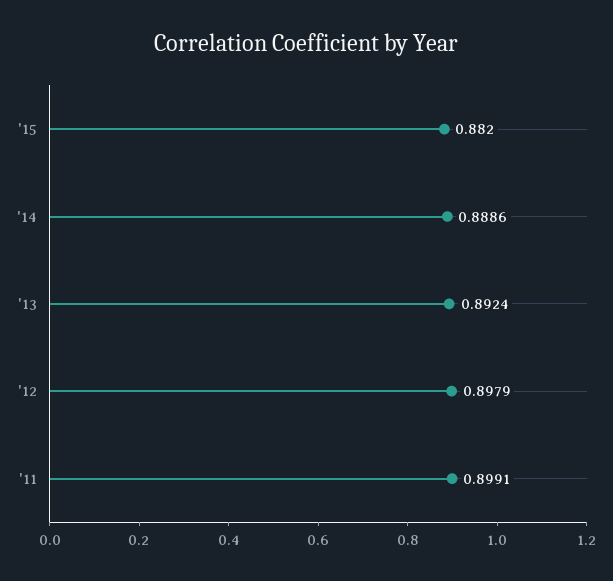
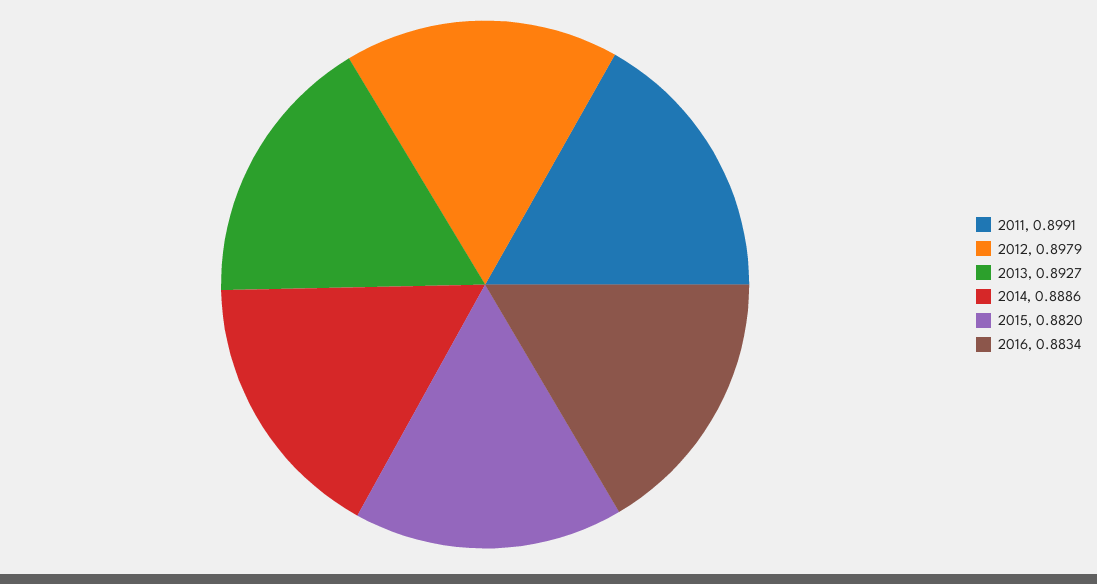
'13: 0.8924 -> 0.8927
2016: none -> 0.8834

